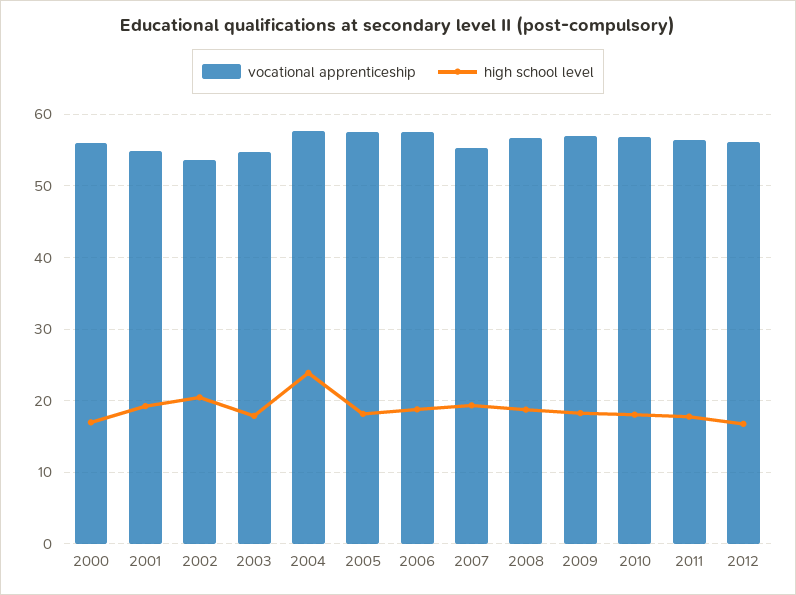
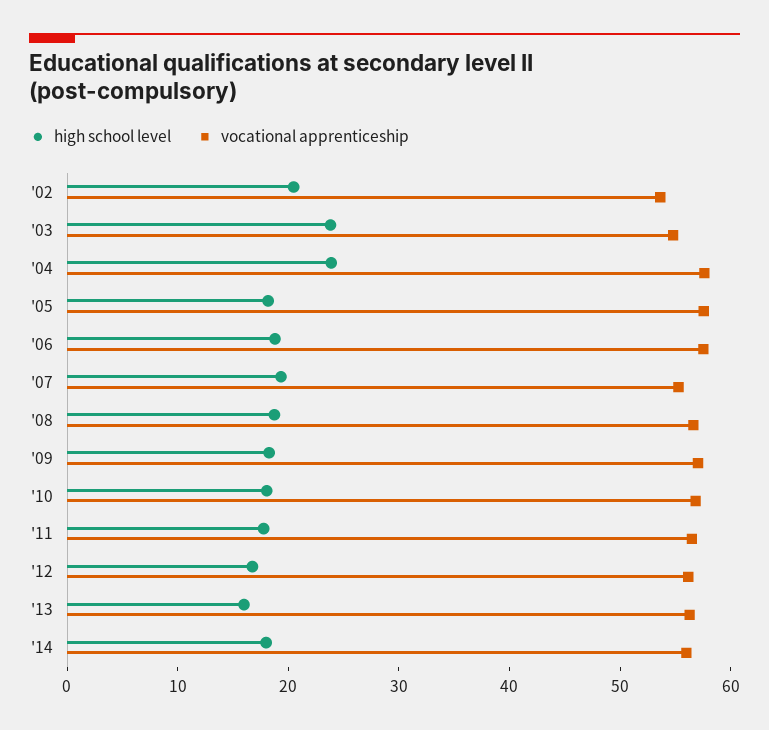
vocational apprenticeship, 2000: 56 -> none
high school level, 2000: 17 -> none
vocational apprenticeship, 2001: 55 -> none
high school level, 2001: 19 -> none
high school level, 2003: 18 -> 24
high school level, '13: none -> 16
vocational apprenticeship, '13: none -> 56
high school level, '14: none -> 18
vocational apprenticeship, '14: none -> 56

